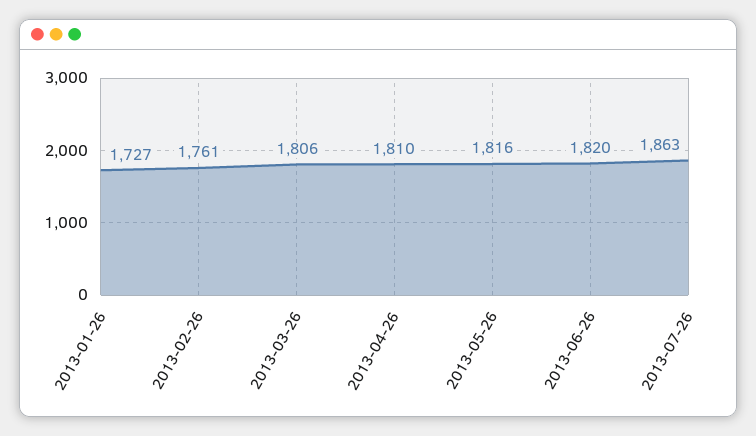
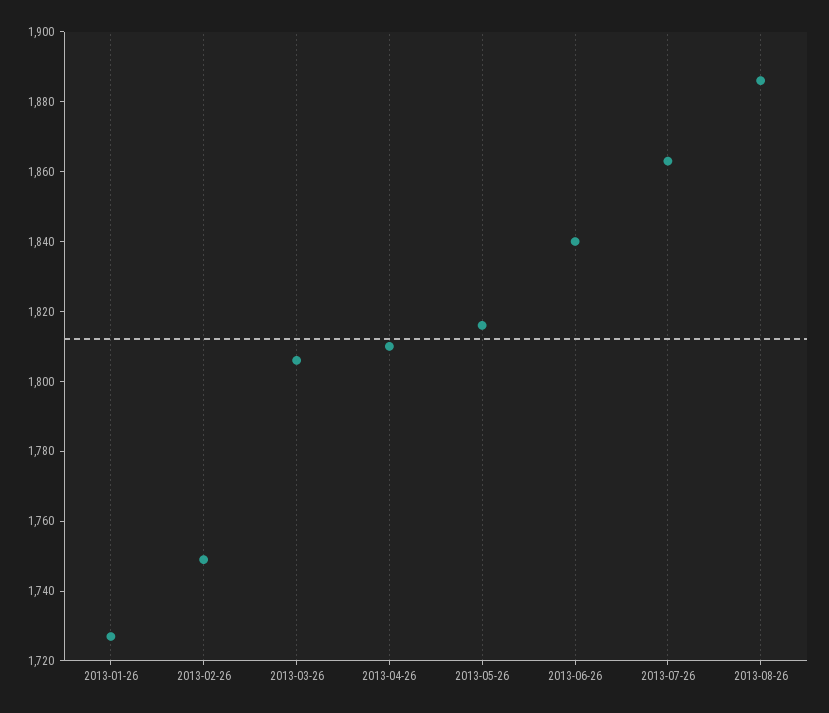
2013-02-26: 1761 -> 1750
2013-06-26: 1820 -> 1840
2013-08-26: none -> 1885

